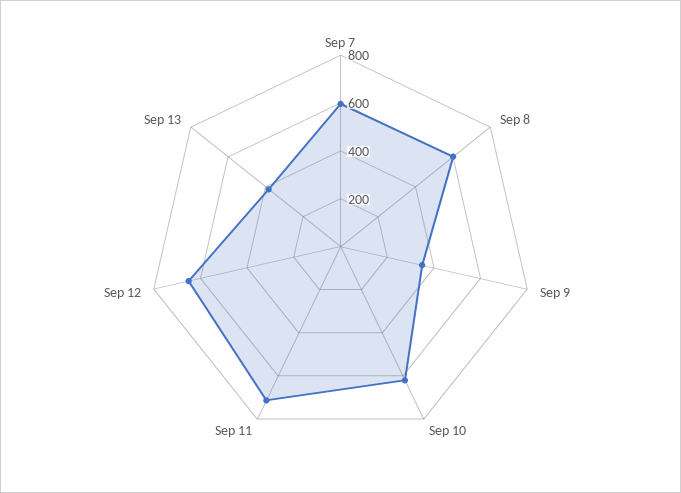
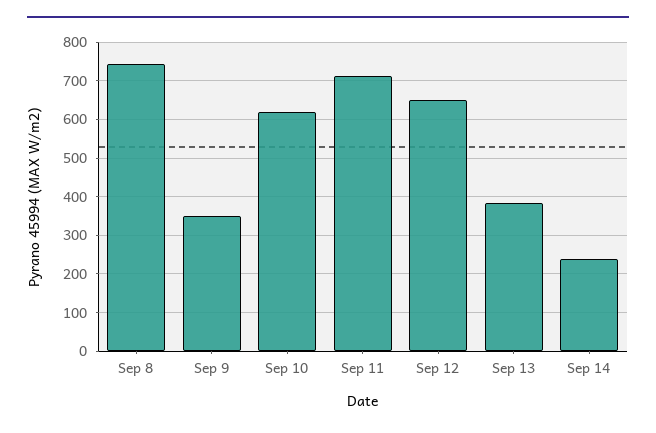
Sep 7: 600 -> none
Sep 8: 600 -> 740
Sep 14: none -> 240

